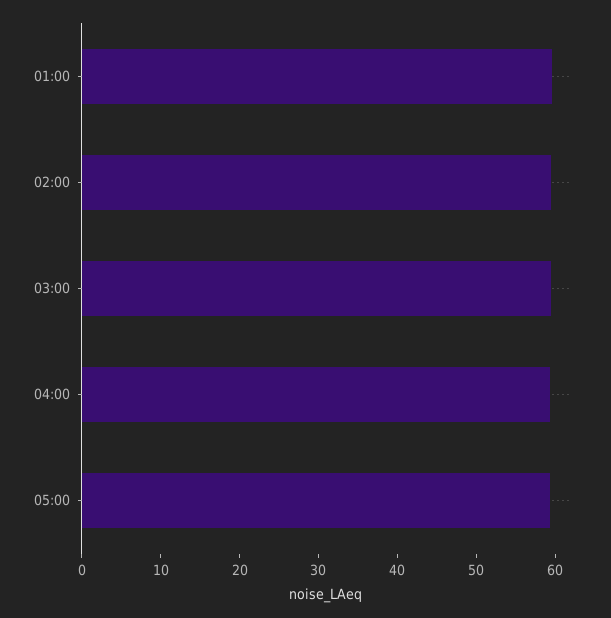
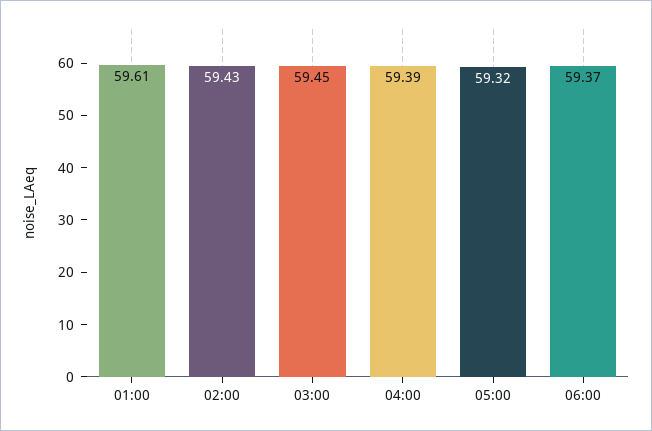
06:00: none -> 59.37

